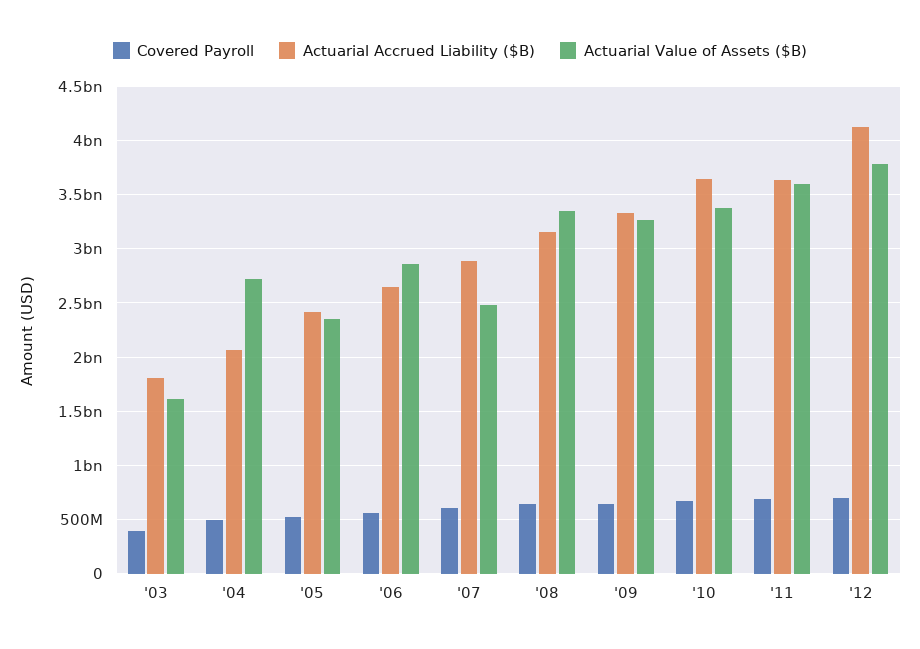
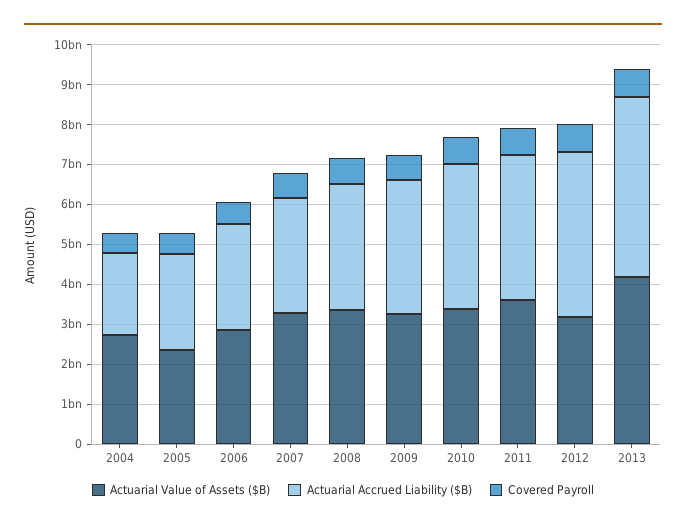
Covered Payroll, '03: 400000000 -> none
Actuarial Accrued Liability ($B), '03: 1800000000 -> none
Actuarial Value of Assets ($B), '03: 1600000000 -> none
Actuarial Value of Assets ($B), '07: 2500000000 -> 3250000000
Actuarial Value of Assets ($B), '12: 3800000000 -> 3250000000
Actuarial Value of Assets ($B), 2013: none -> 4250000000
Actuarial Accrued Liability ($B), 2013: none -> 4500000000
Covered Payroll, 2013: none -> 750000000

